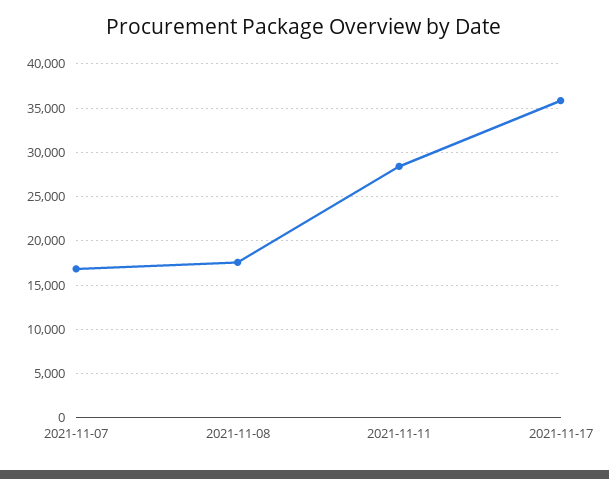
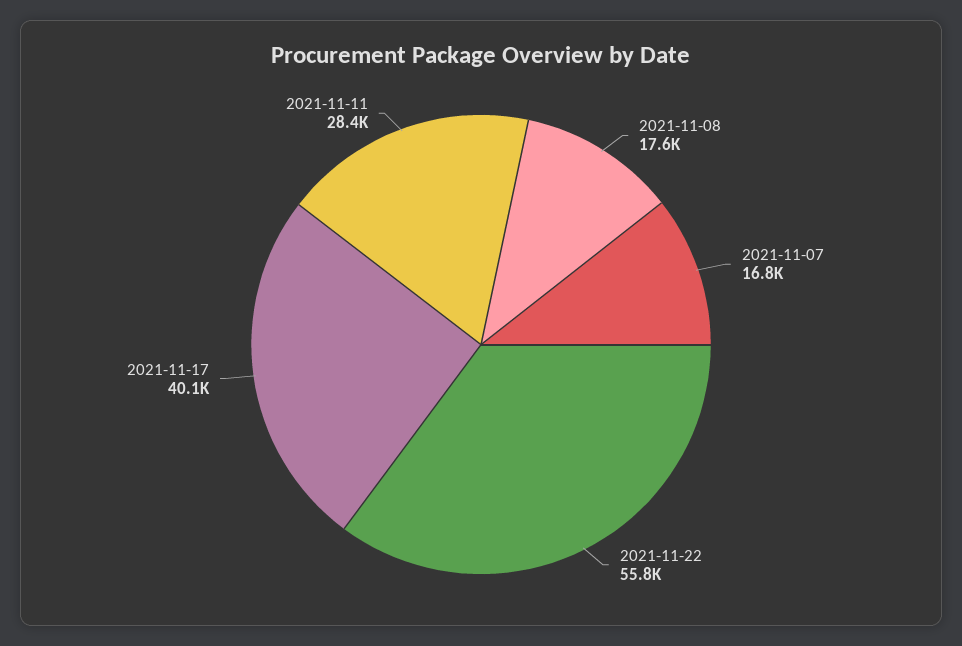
2021-11-17: 36000 -> 40100
2021-11-22: none -> 55800

